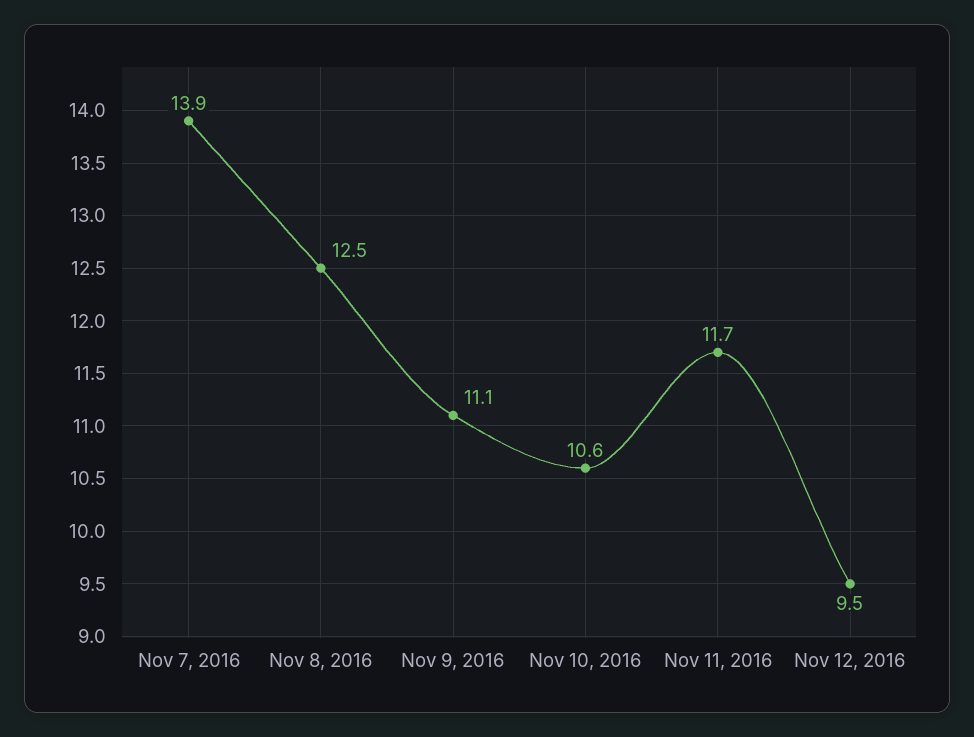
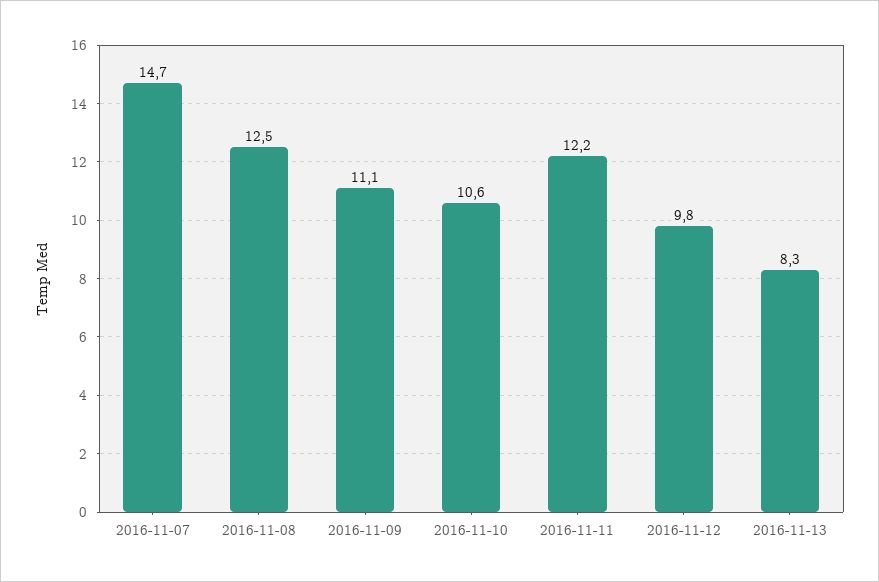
Nov 7, 2016: 13.9 -> 14.7
Nov 11, 2016: 11.7 -> 12.2
Nov 12, 2016: 9.5 -> 9.8
2016-11-13: none -> 8.3

